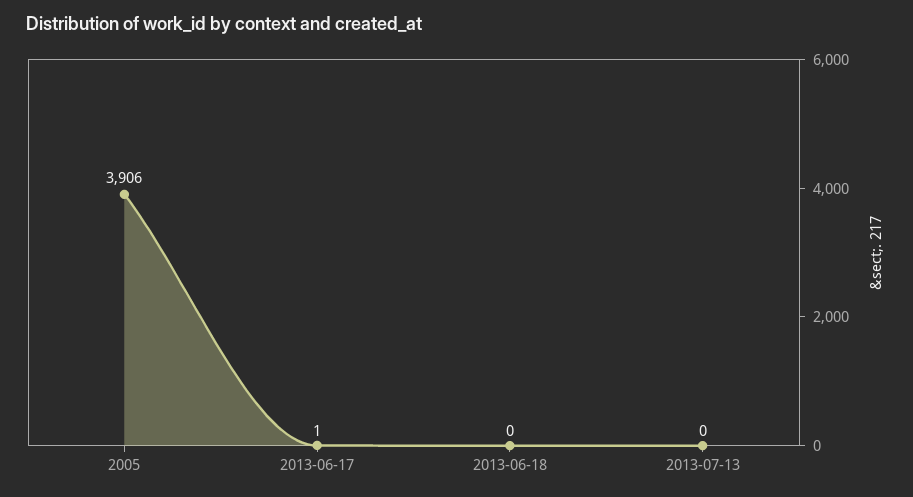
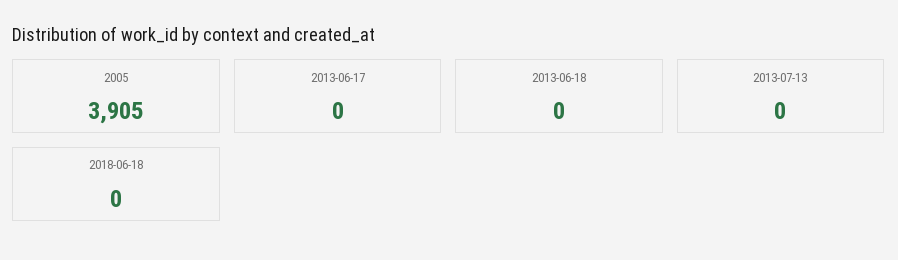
2005: 3906 -> 3905
2013-06-17: 1 -> 0
2018-06-18: none -> 0

